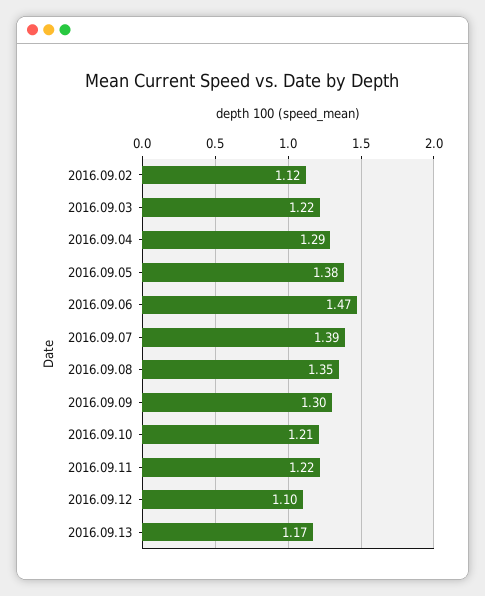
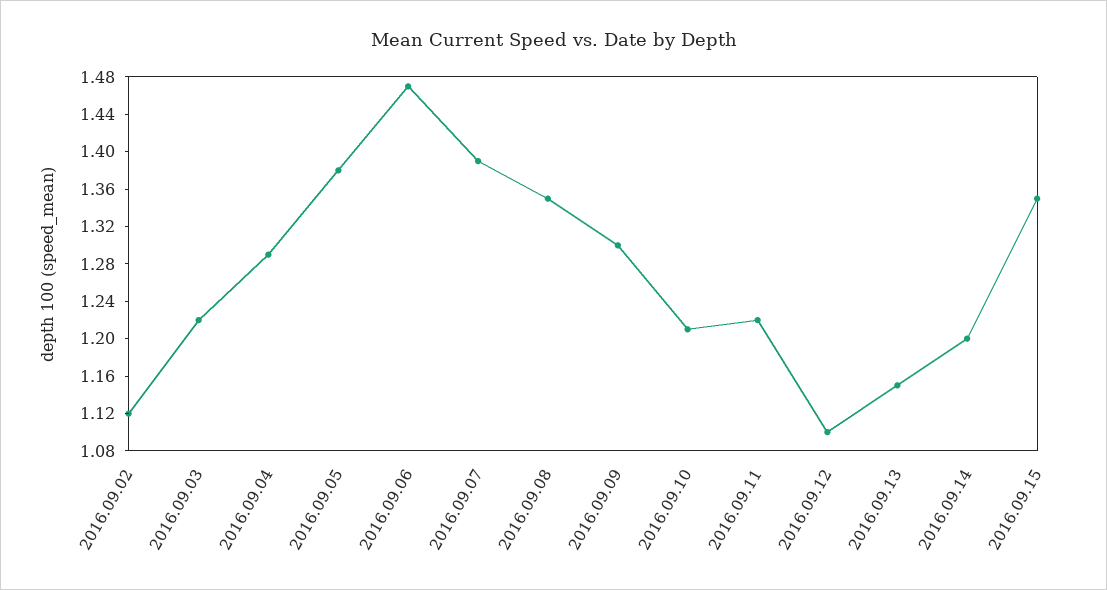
2016.09.13: 1.17 -> 1.15
2016.09.14: none -> 1.2
2016.09.15: none -> 1.35

